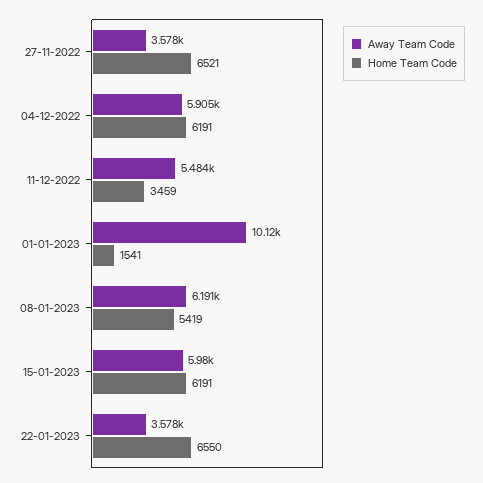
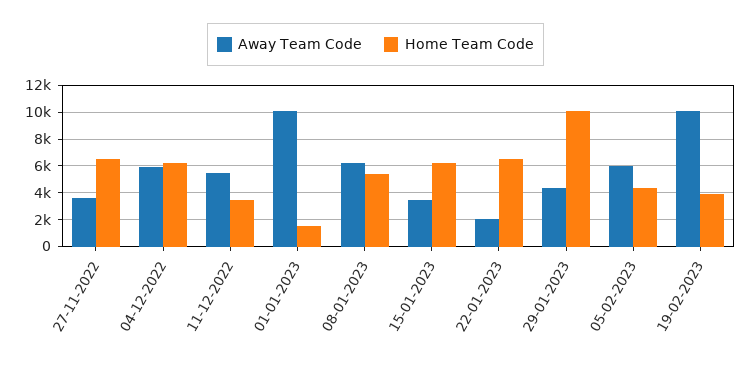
Away Team Code, 15-01-2023: 5980 -> 3500
Away Team Code, 22-01-2023: 3578 -> 2000
Away Team Code, 29-01-2023: none -> 4500
Home Team Code, 29-01-2023: none -> 10000
Away Team Code, 05-02-2023: none -> 6000
Home Team Code, 05-02-2023: none -> 4500
Away Team Code, 19-02-2023: none -> 10000
Home Team Code, 19-02-2023: none -> 4000

